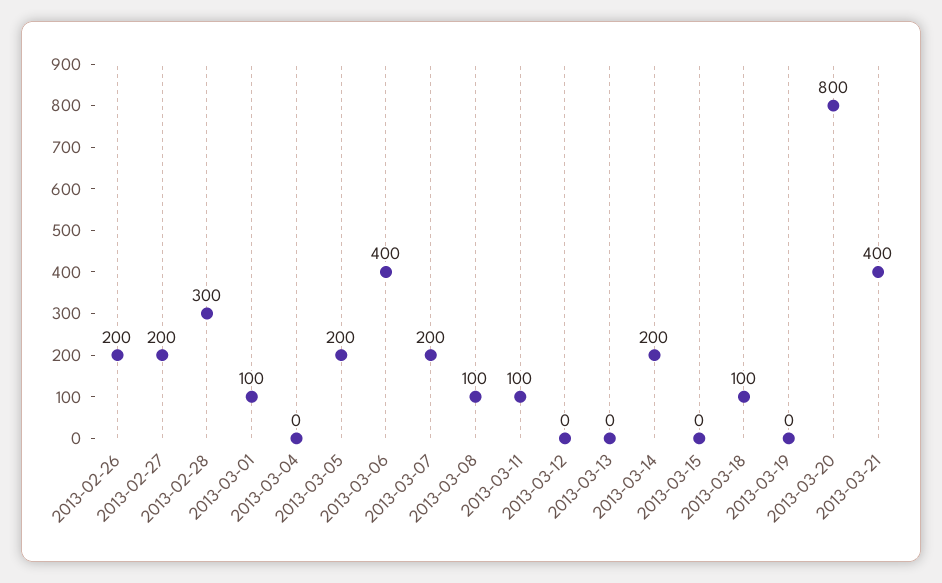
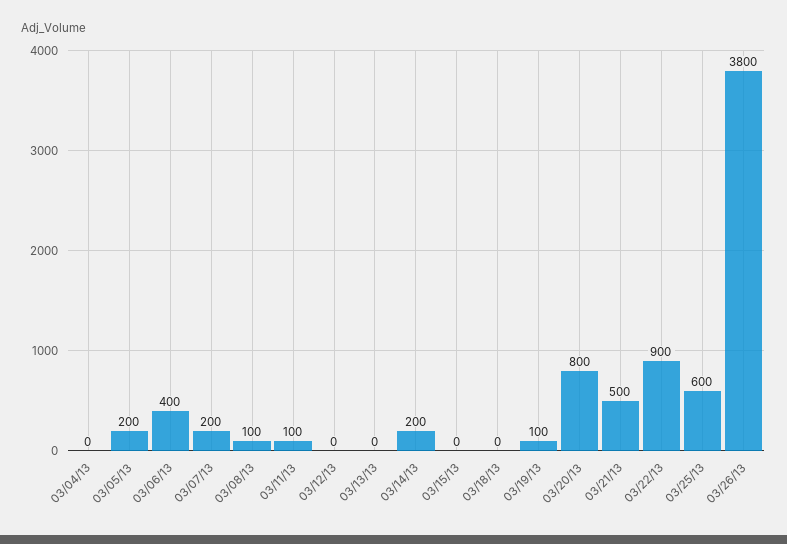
2013-02-26: 200 -> none
2013-02-27: 200 -> none
2013-02-28: 300 -> none
2013-03-01: 100 -> none
2013-03-18: 100 -> 0
2013-03-19: 0 -> 100
2013-03-21: 400 -> 500
03/22/13: none -> 900
03/25/13: none -> 600
03/26/13: none -> 3800

